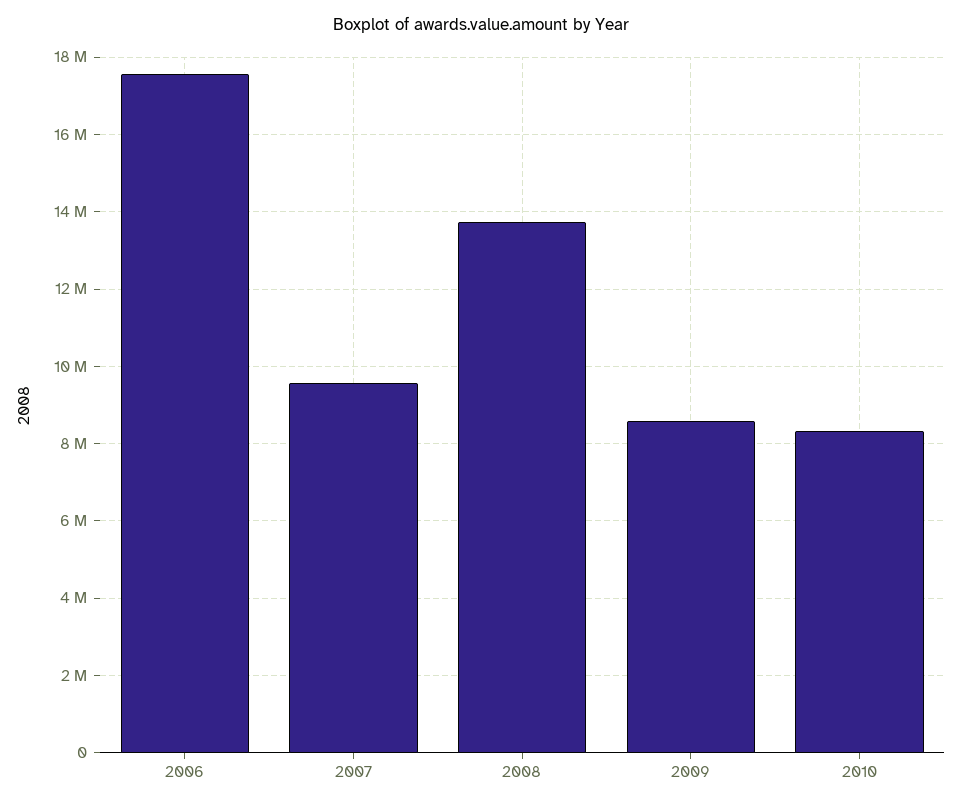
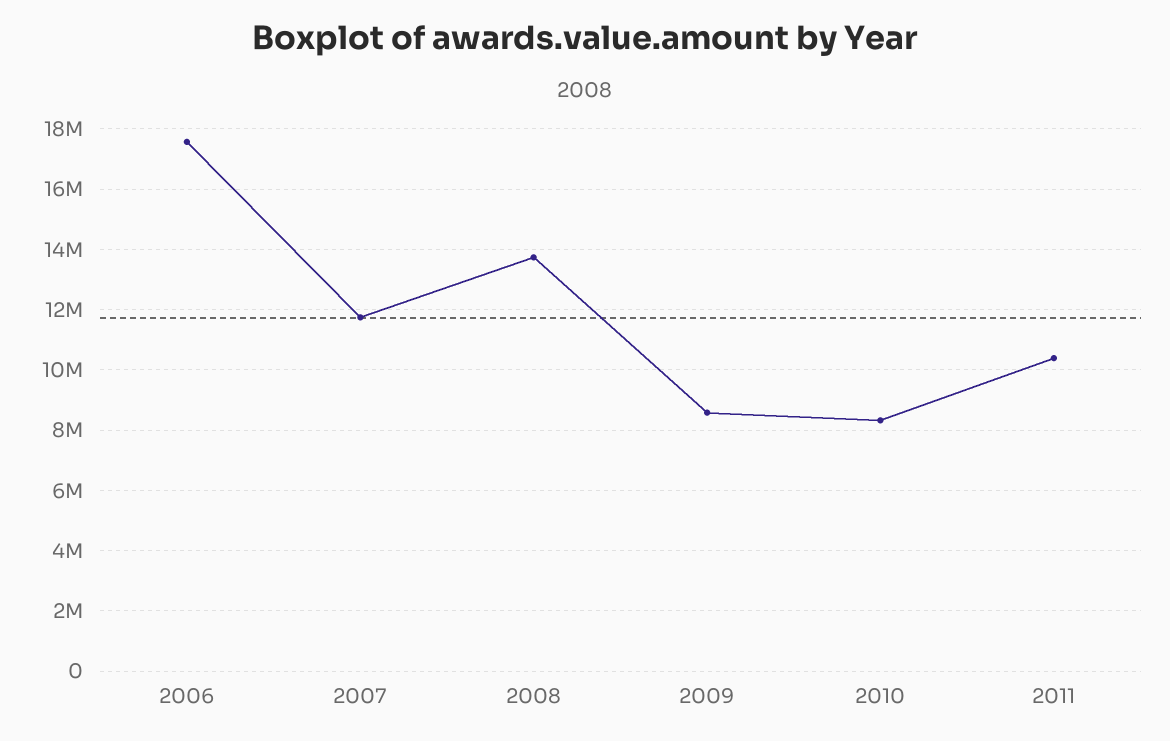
2007: 9600000 -> 11800000
2011: none -> 10400000

